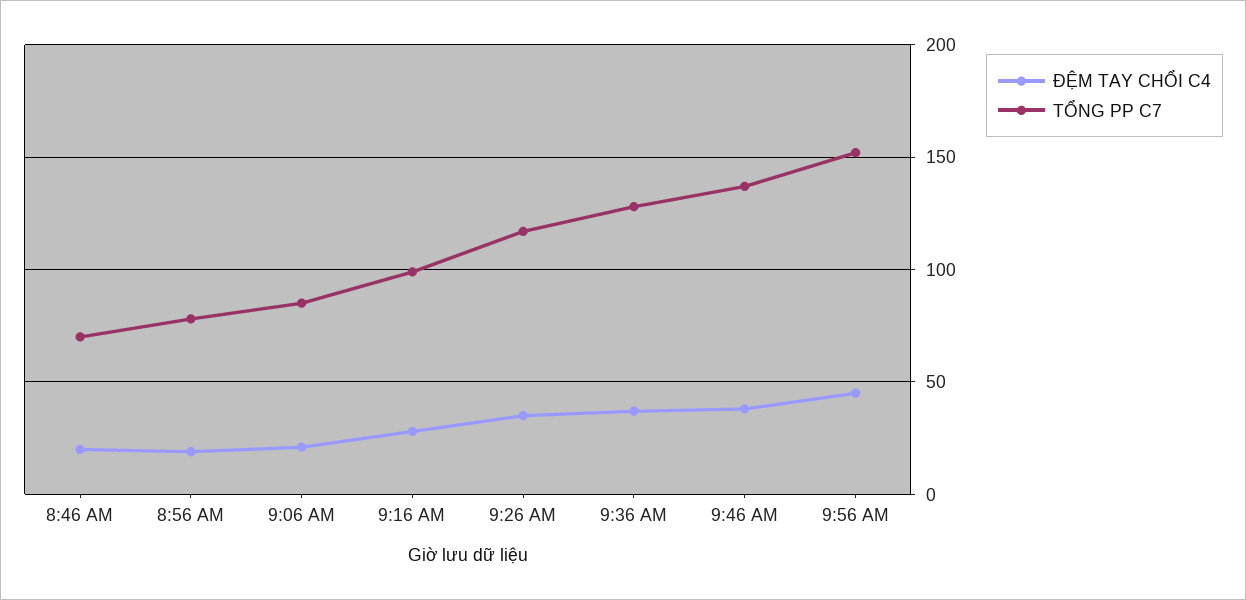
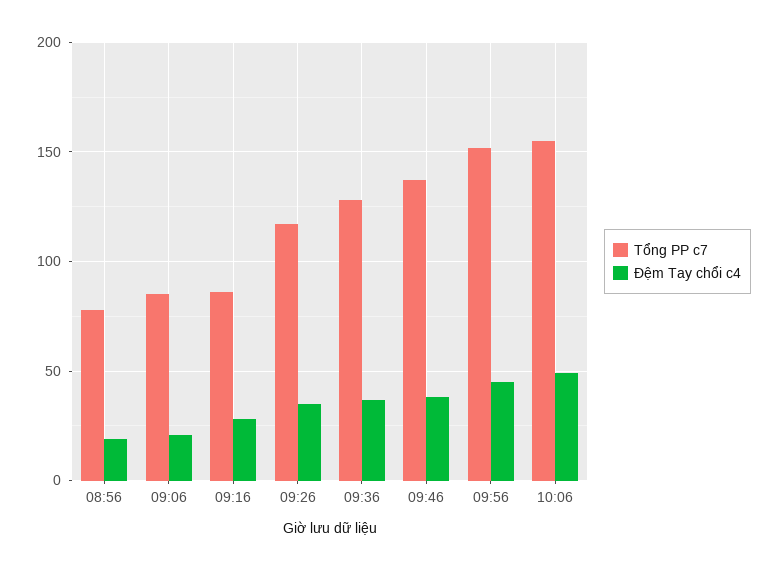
ĐỆM TAY CHỔI C4, 8:46 AM: 20 -> none
TỔNG PP C7, 8:46 AM: 70 -> none
TỔNG PP C7, 9:16 AM: 100 -> 85
TỔNG PP C7, 10:06: none -> 155
ĐỆM TAY CHỔI C4, 10:06: none -> 50

